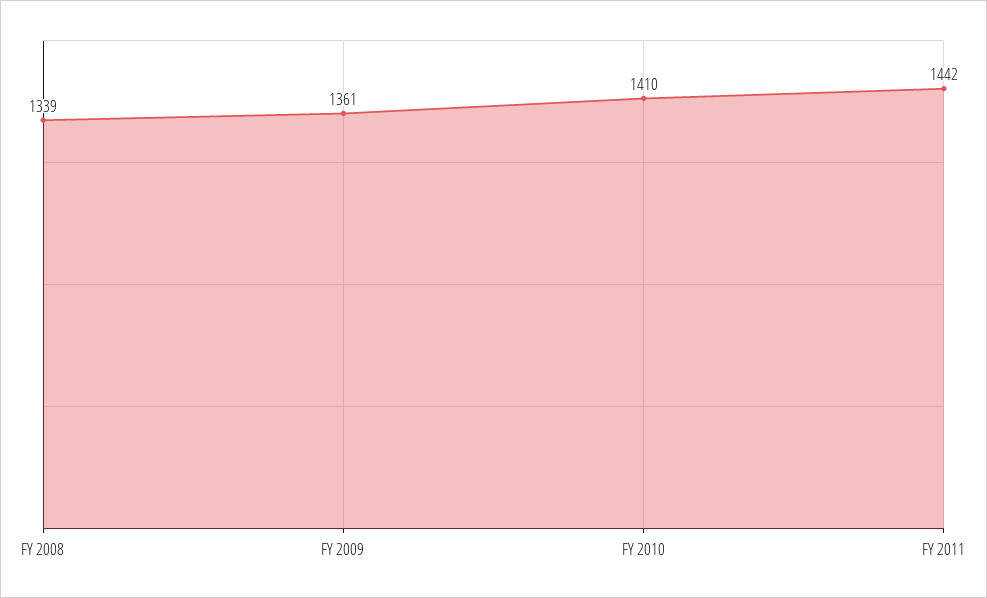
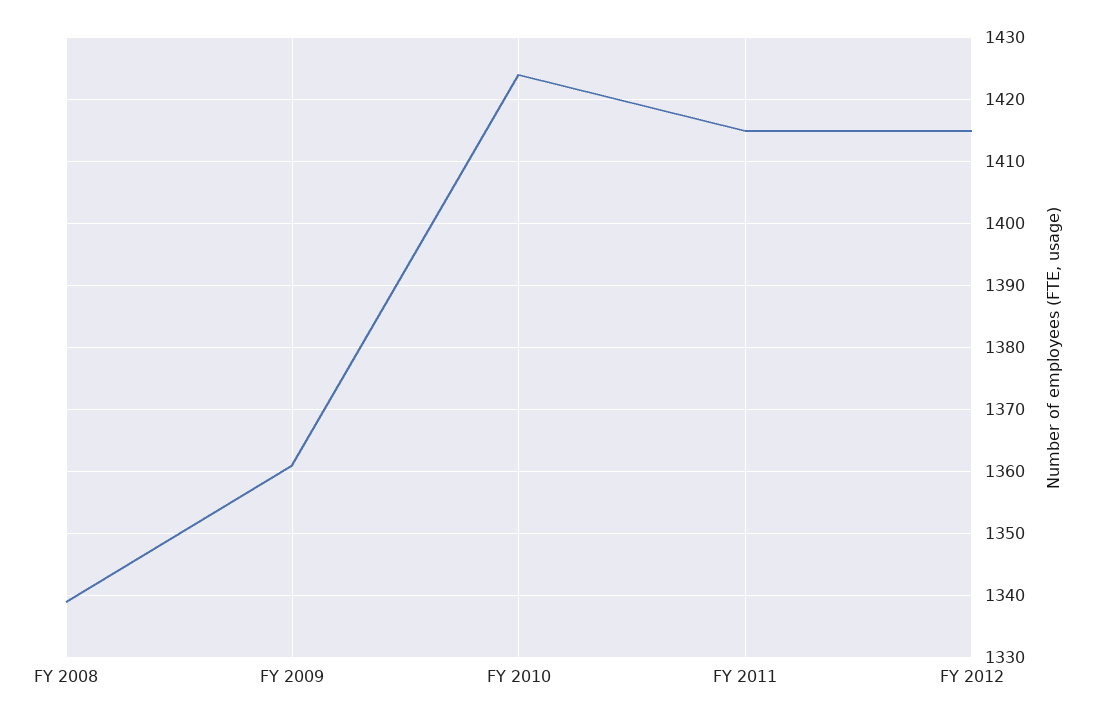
FY 2010: 1410 -> 1424
FY 2011: 1442 -> 1415
FY 2012: none -> 1415

